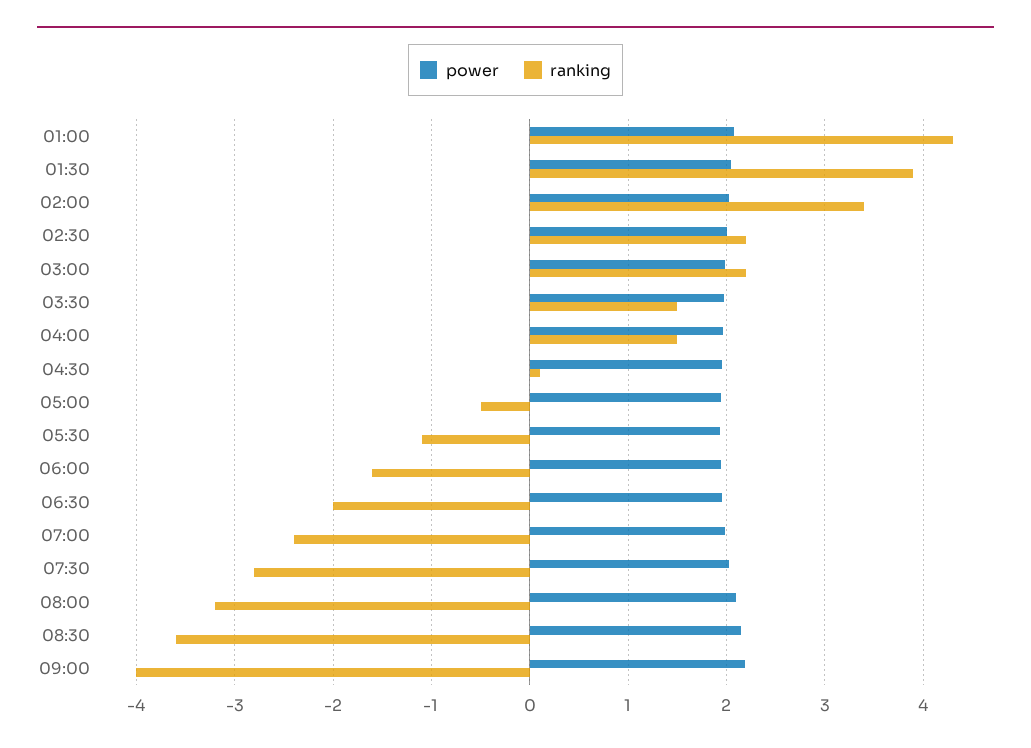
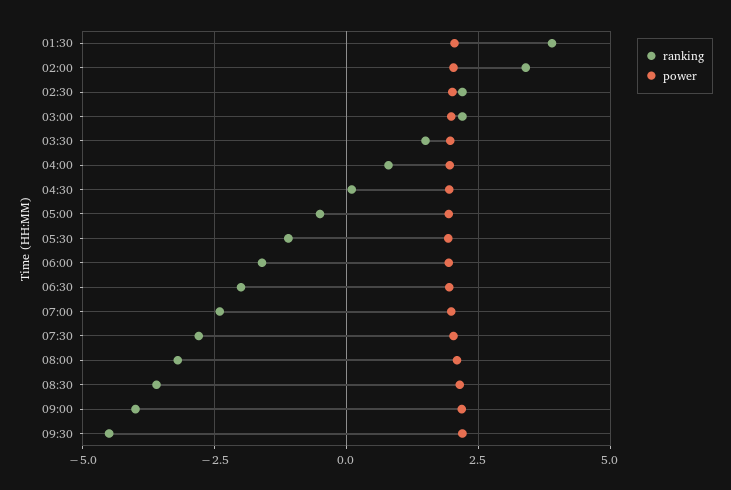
power, 01:00: 2.1 -> none
ranking, 01:00: 4.3 -> none
ranking, 04:00: 1.5 -> 0.75
ranking, 09:30: none -> -4.5
power, 09:30: none -> 2.25

